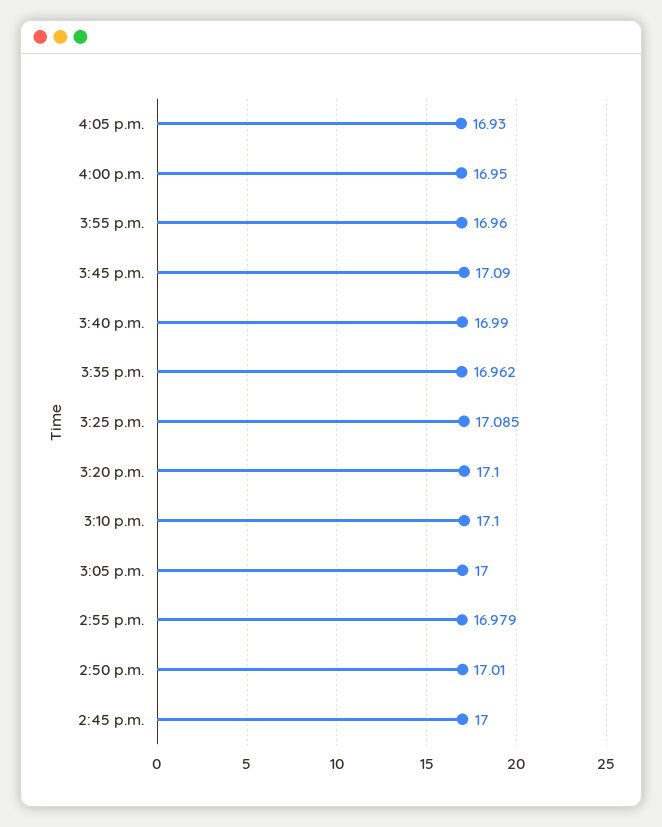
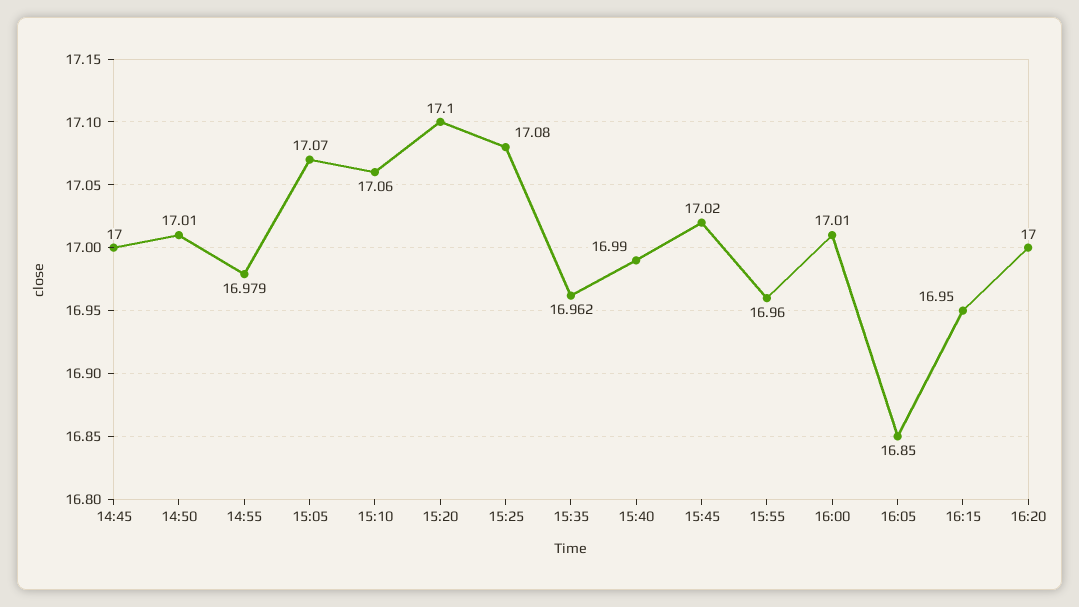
4:05 p.m.: 16.93 -> 16.85
4:00 p.m.: 16.95 -> 17.01
3:45 p.m.: 17.09 -> 17.02
3:25 p.m.: 17.085 -> 17.08
3:10 p.m.: 17.1 -> 17.06
3:05 p.m.: 17 -> 17.07
16:15: none -> 16.95
16:20: none -> 17

